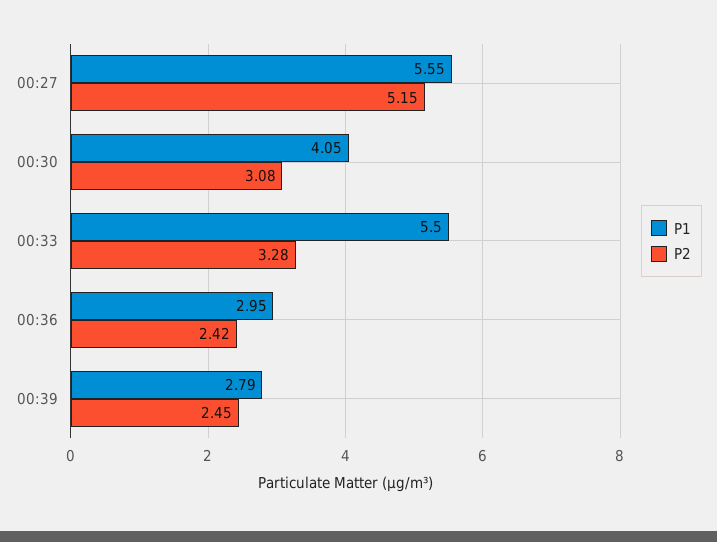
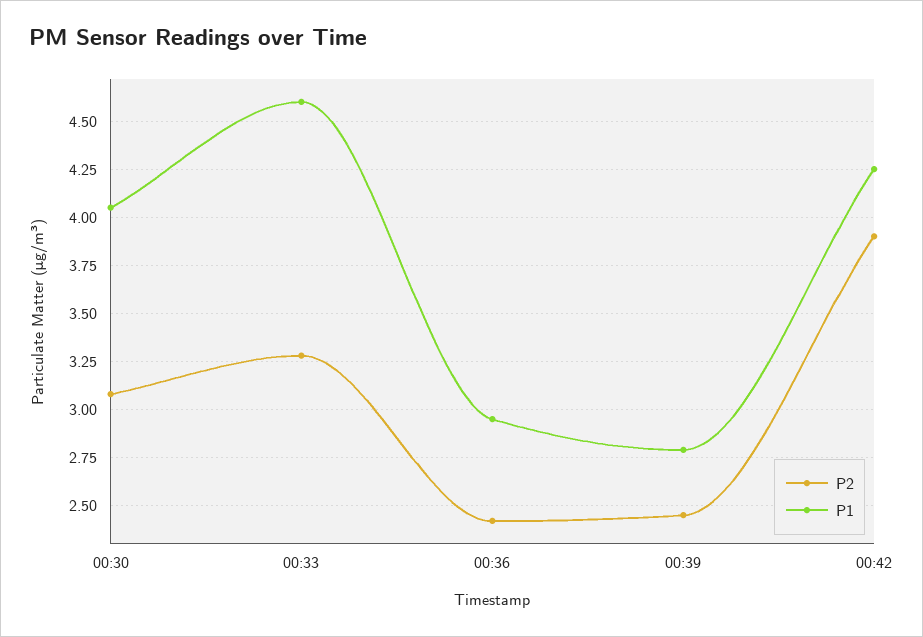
P1, 00:27: 5.55 -> none
P2, 00:27: 5.15 -> none
P1, 00:33: 5.5 -> 4.6
P2, 00:42: none -> 3.9
P1, 00:42: none -> 4.25

